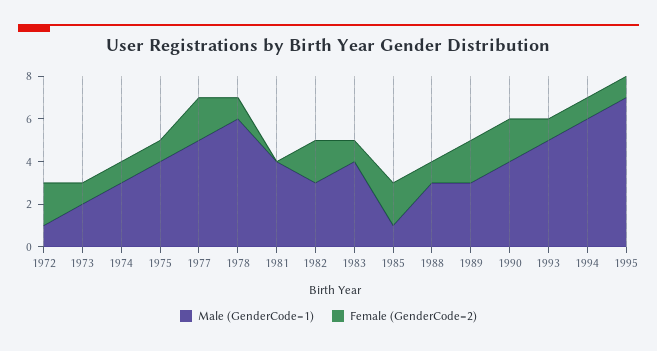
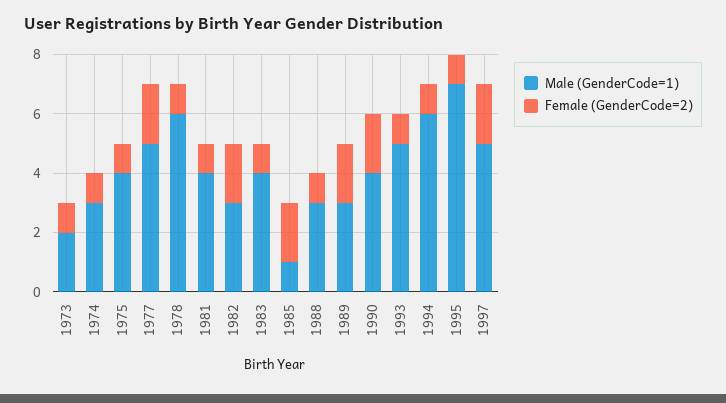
Male (GenderCode=1), 1972: 1 -> none
Female (GenderCode=2), 1972: 2 -> none
Female (GenderCode=2), 1981: 0 -> 1
Male (GenderCode=1), 1997: none -> 5
Female (GenderCode=2), 1997: none -> 2

